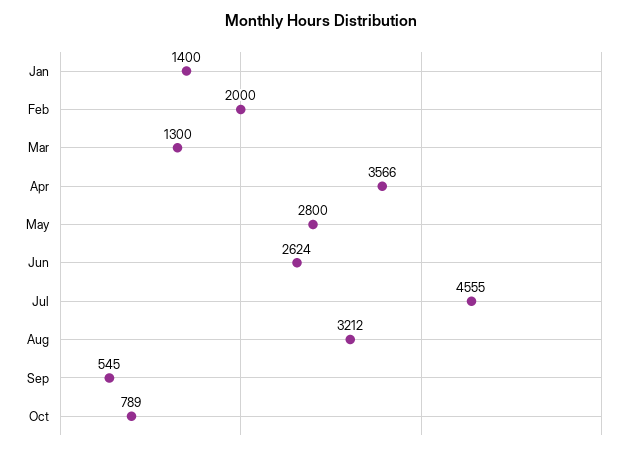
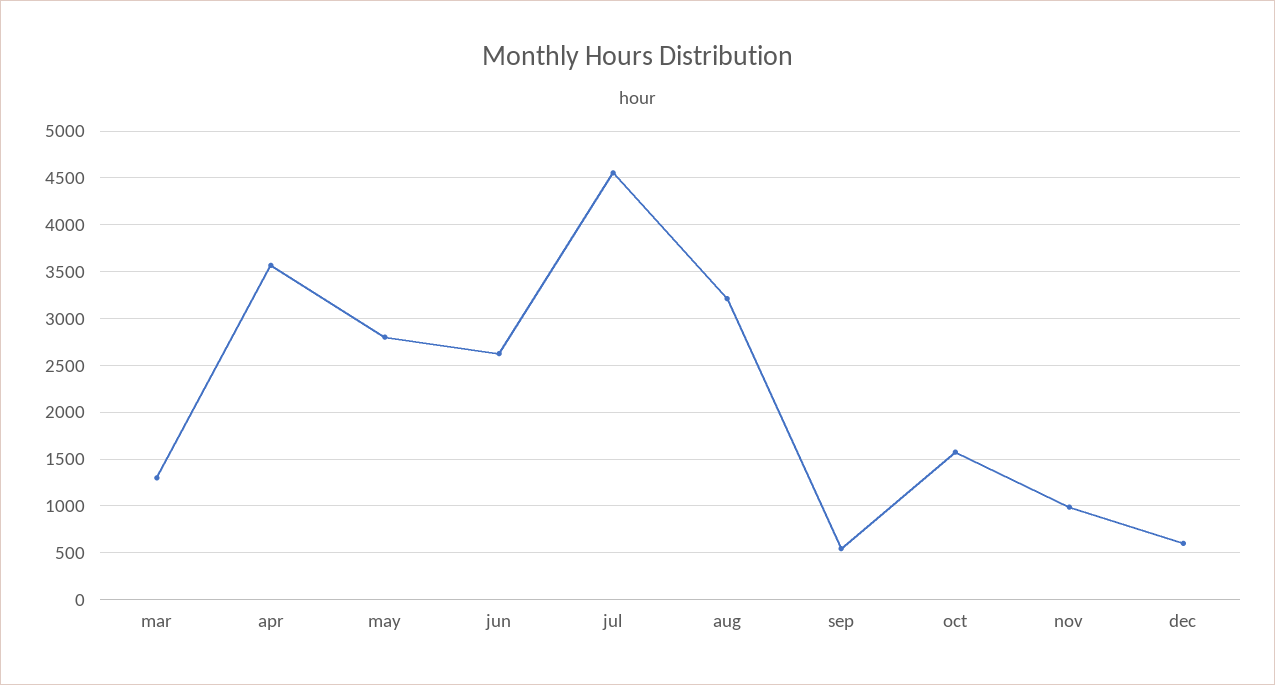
Jan: 1400 -> none
Feb: 2000 -> none
Oct: 789 -> 1600
nov: none -> 1000
dec: none -> 600

